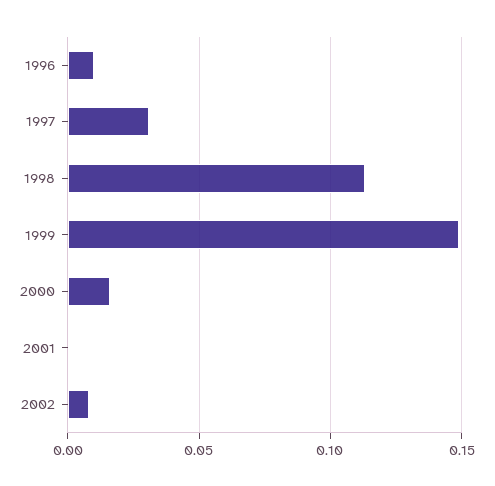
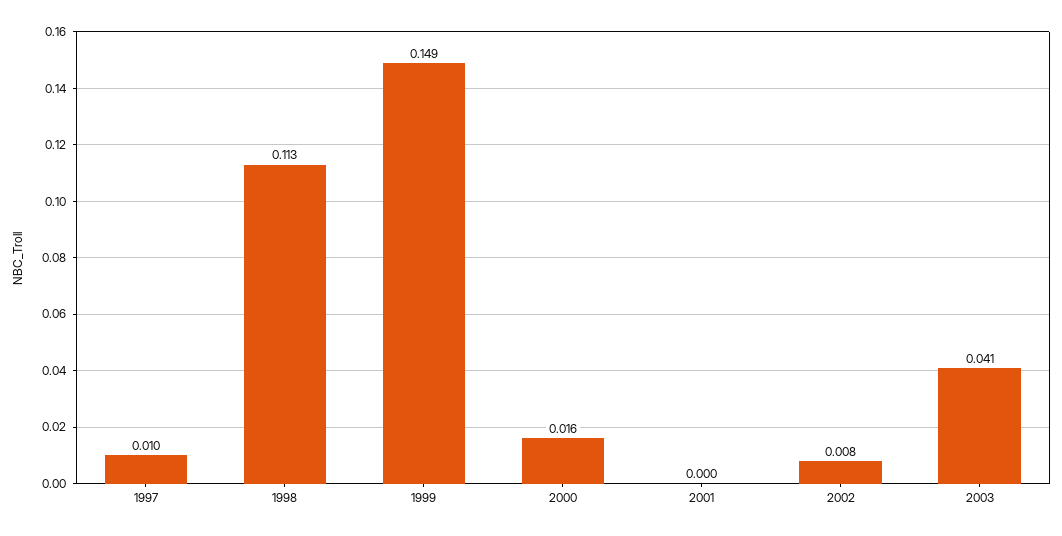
1996: 0.01 -> none
1997: 0.03 -> 0.01
2003: none -> 0.041

